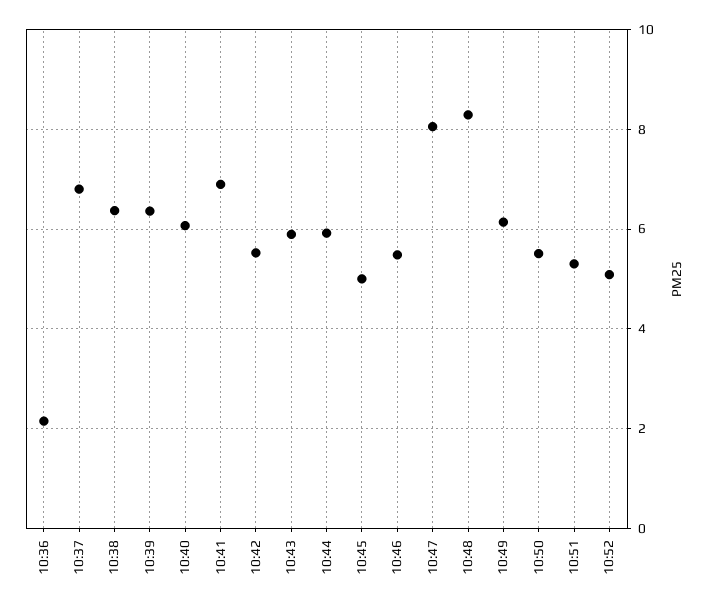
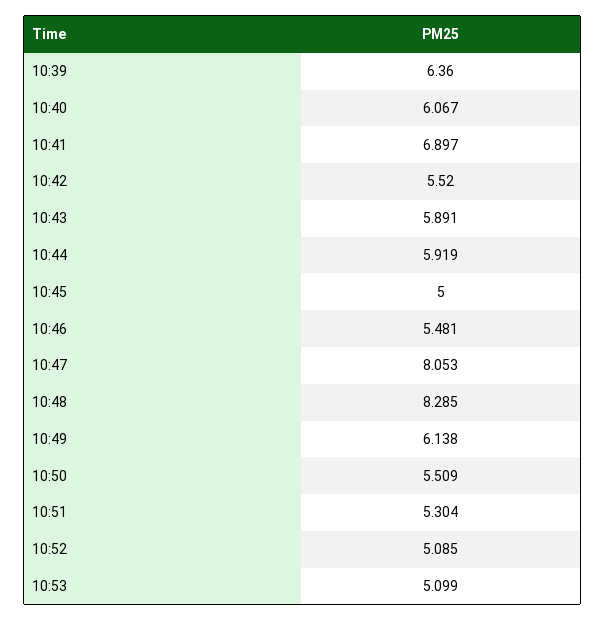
10:36: 2.2 -> none
10:37: 6.8 -> none
10:38: 6.4 -> none
10:53: none -> 5.099

